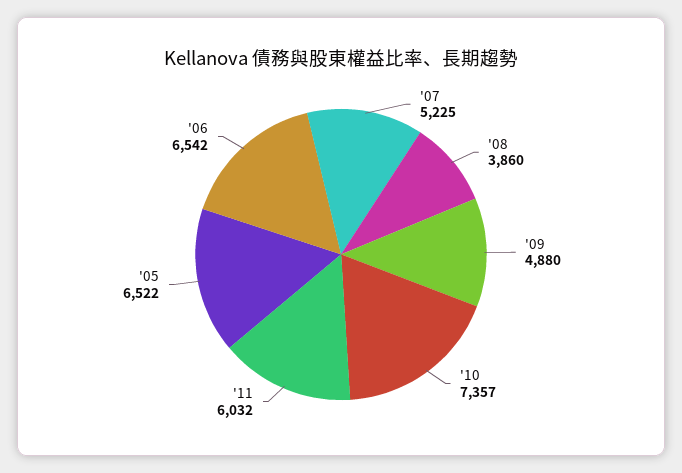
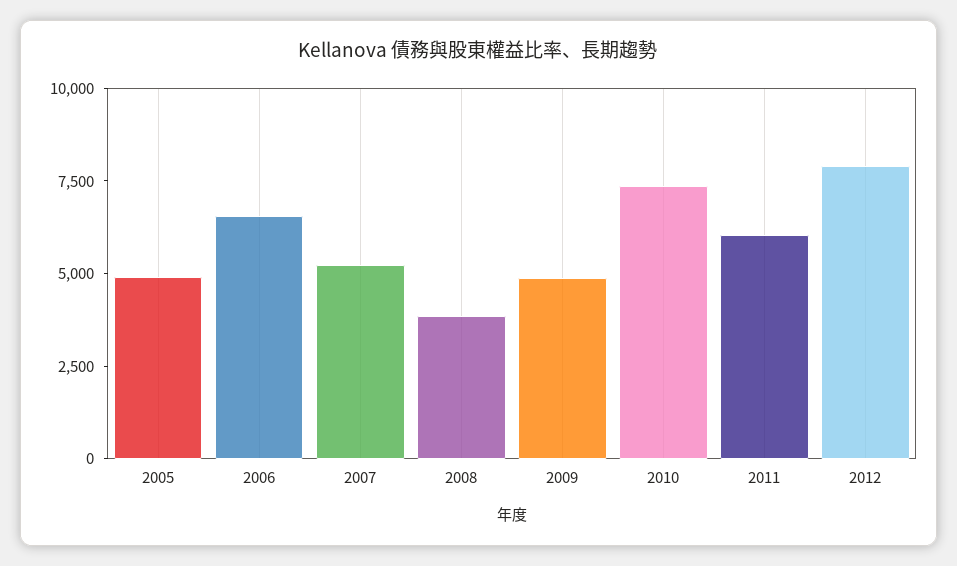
'05: 6522 -> 5000
2012: none -> 8000

